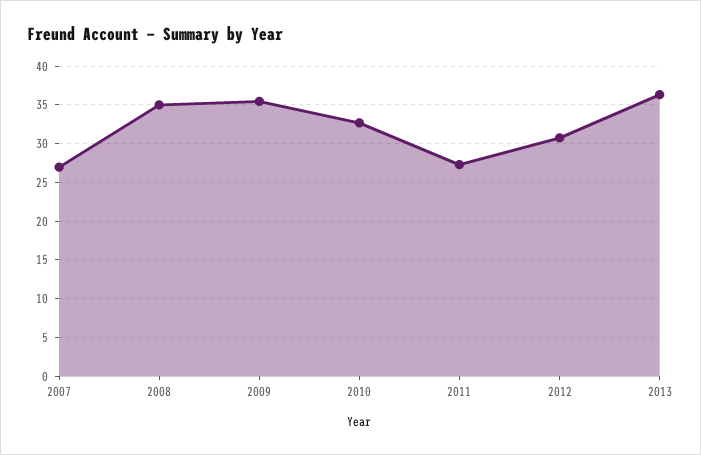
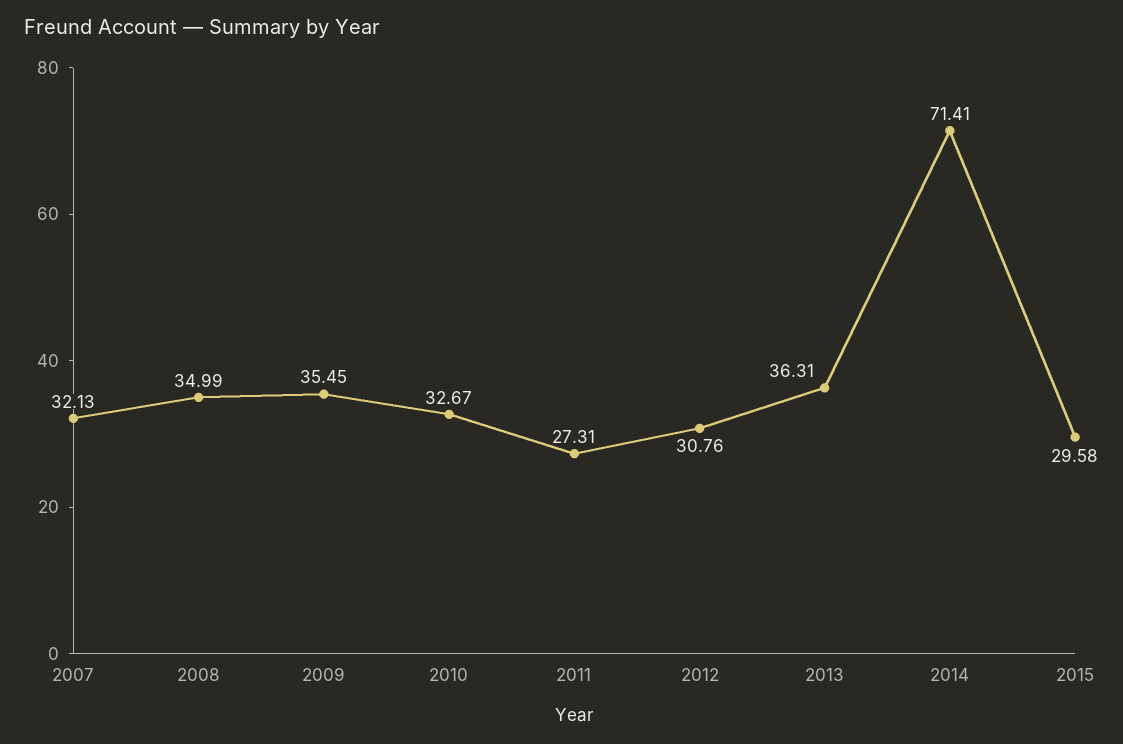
2007: 27 -> 32.13
2014: none -> 71.41
2015: none -> 29.58

